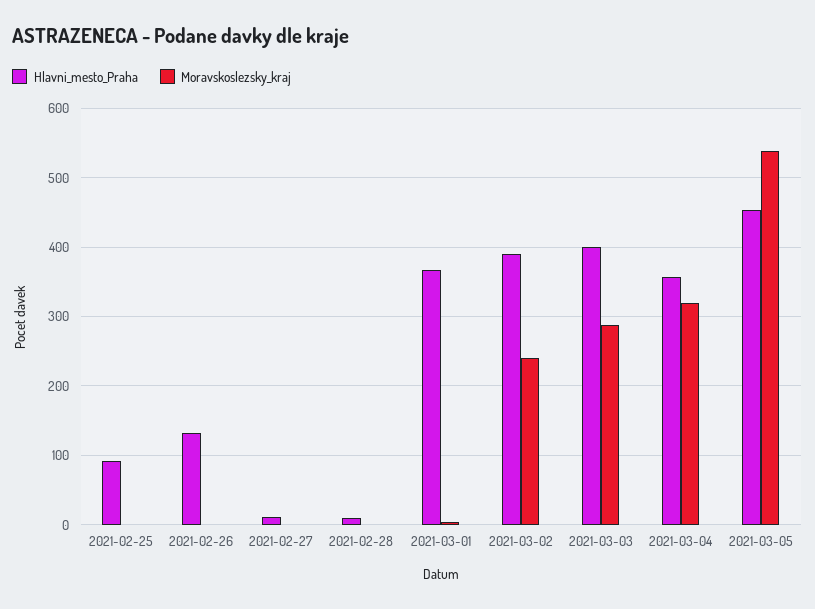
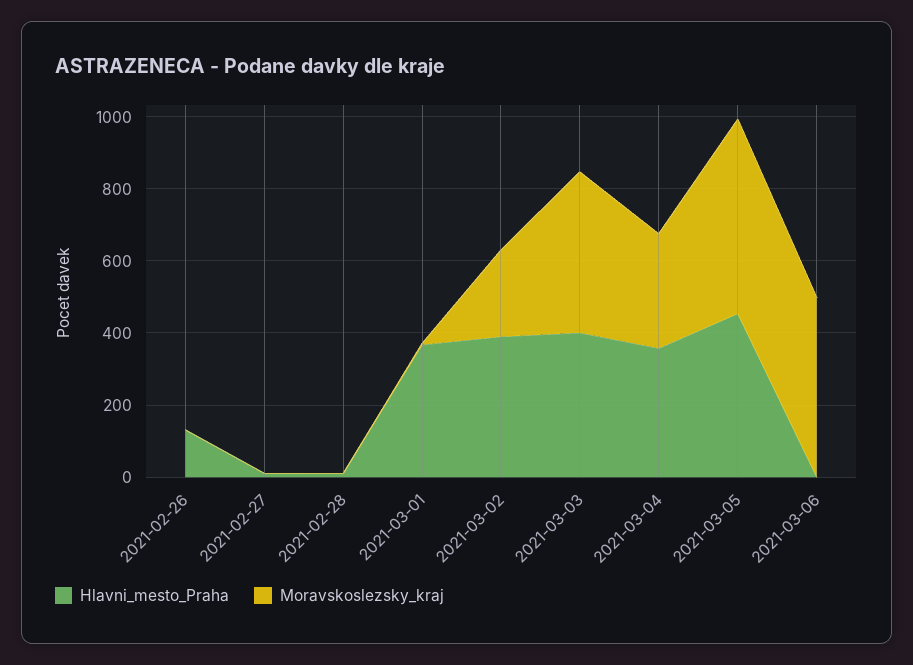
Hlavni_mesto_Praha, 2021-02-25: 90 -> none
Moravskoslezsky_kraj, 2021-02-25: 0 -> none
Moravskoslezsky_kraj, 2021-03-03: 290 -> 450
Hlavni_mesto_Praha, 2021-03-06: none -> 0
Moravskoslezsky_kraj, 2021-03-06: none -> 500

